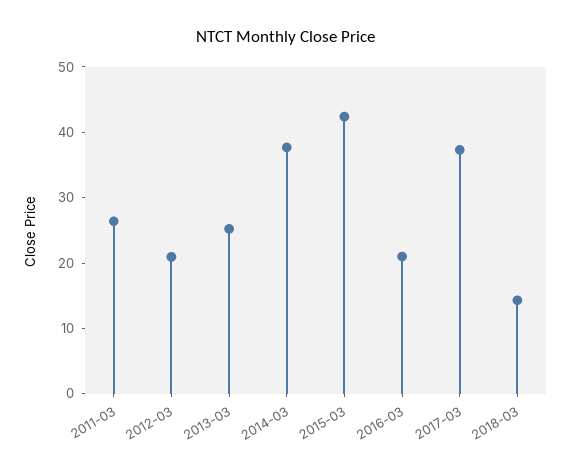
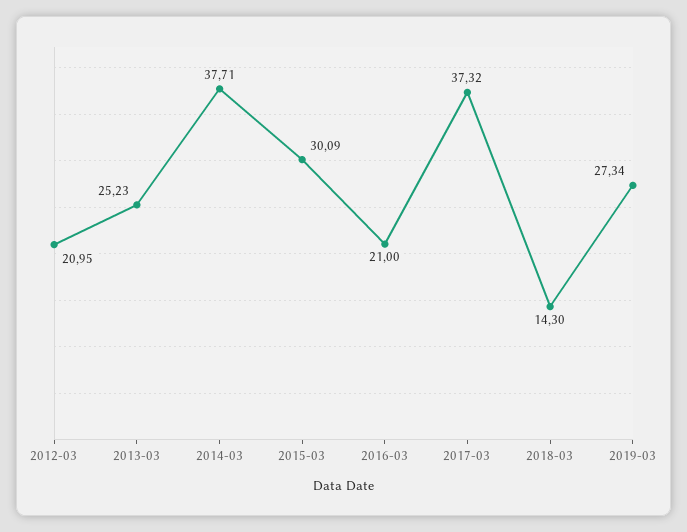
2011-03: 26 -> none
2015-03: 42 -> 30.09
2019-03: none -> 27.34

